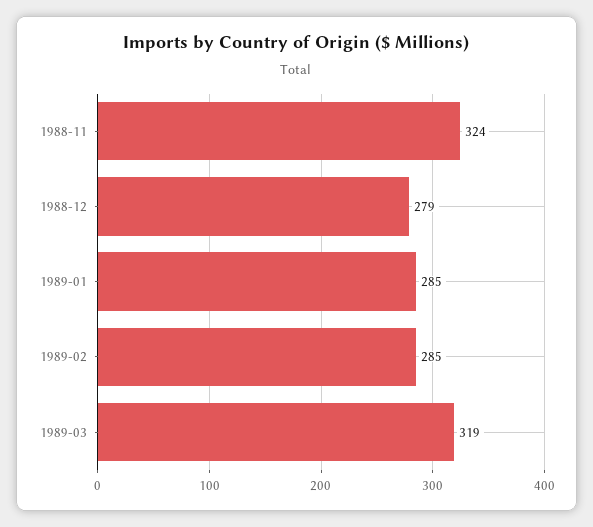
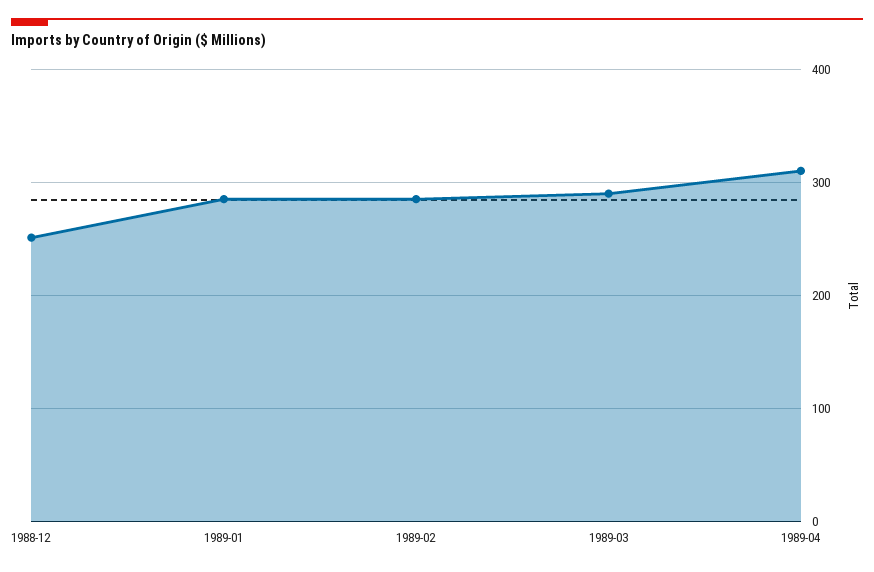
1988-11: 324 -> none
1988-12: 279 -> 250
1989-03: 319 -> 290
1989-04: none -> 310

